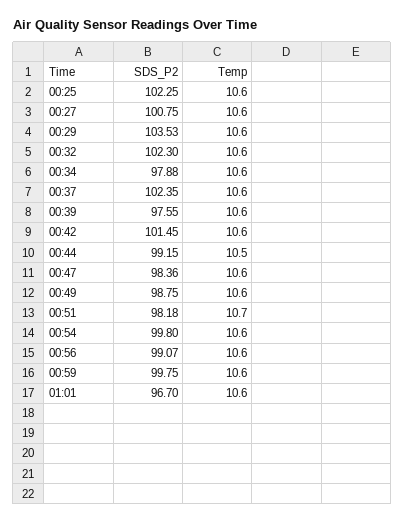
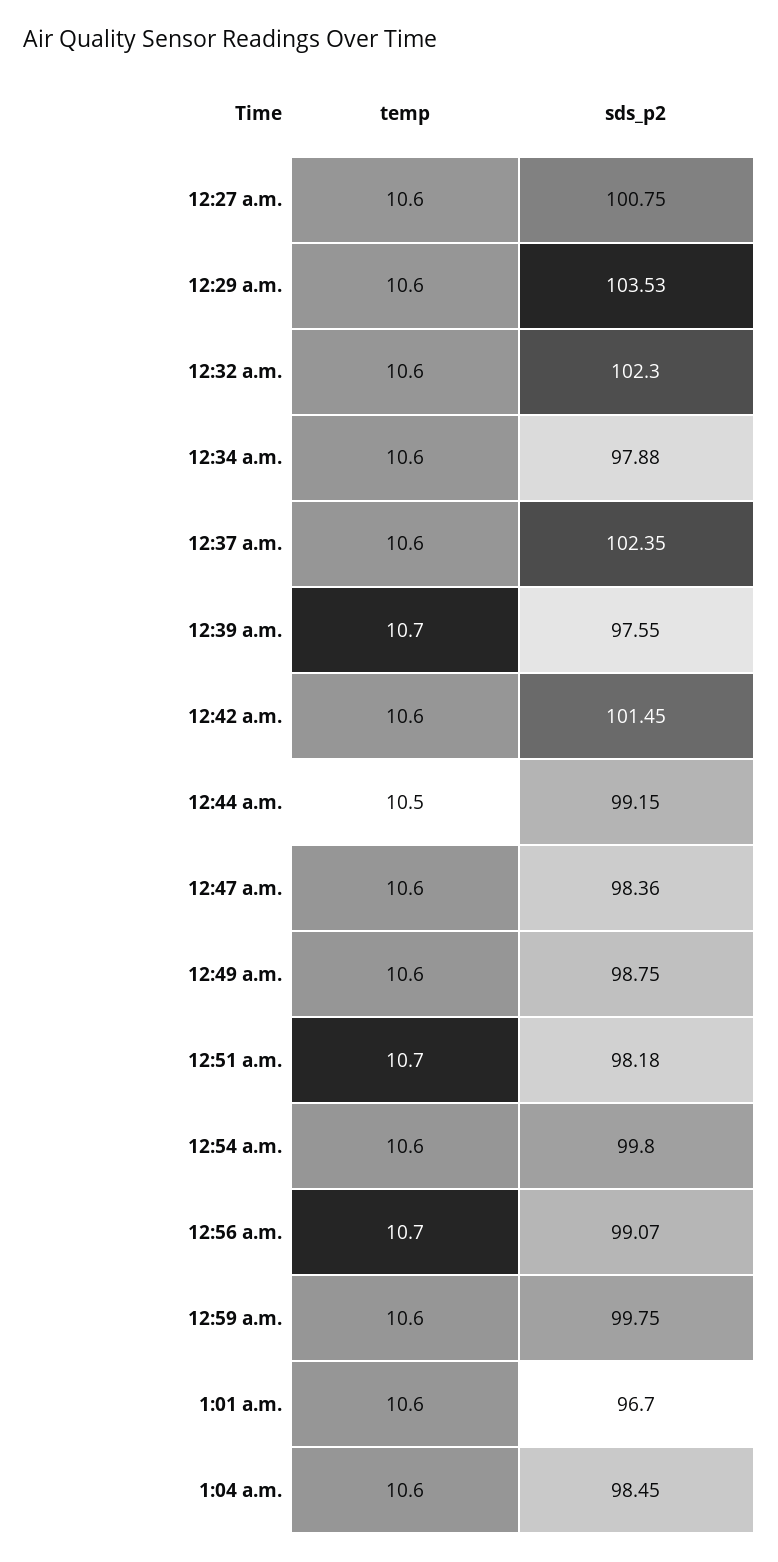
SDS_P2, 00:25: 102.25 -> none
Temp, 00:25: 10.6 -> none
Temp, 00:39: 10.6 -> 10.7
Temp, 00:56: 10.6 -> 10.7
Temp, 1:04 a.m.: none -> 10.6
SDS_P2, 1:04 a.m.: none -> 98.45

